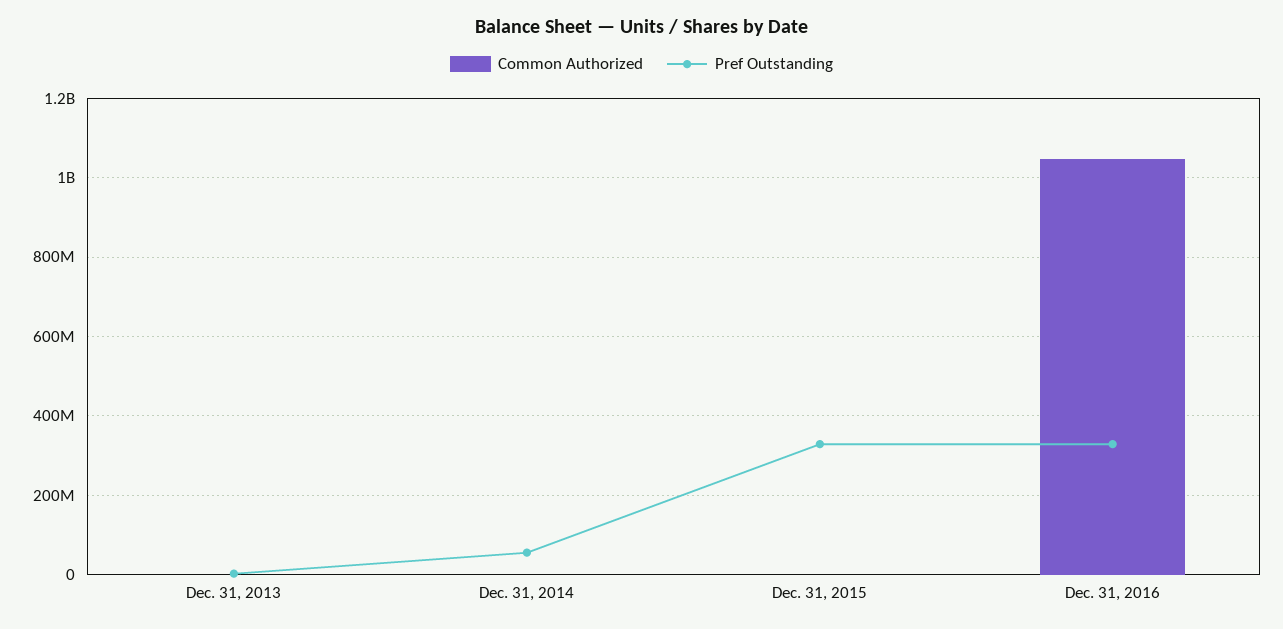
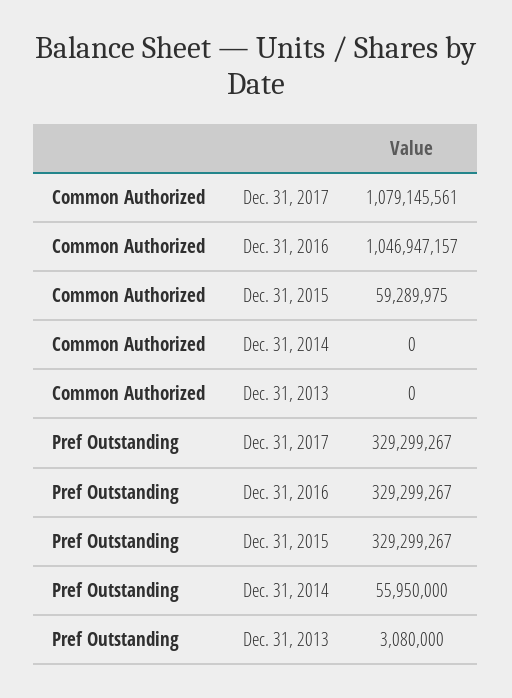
Common Authorized, Dec. 31, 2015: 0 -> 59289975
Common Authorized, Dec. 31, 2017: none -> 1079145561
Pref Outstanding, Dec. 31, 2017: none -> 329299267

